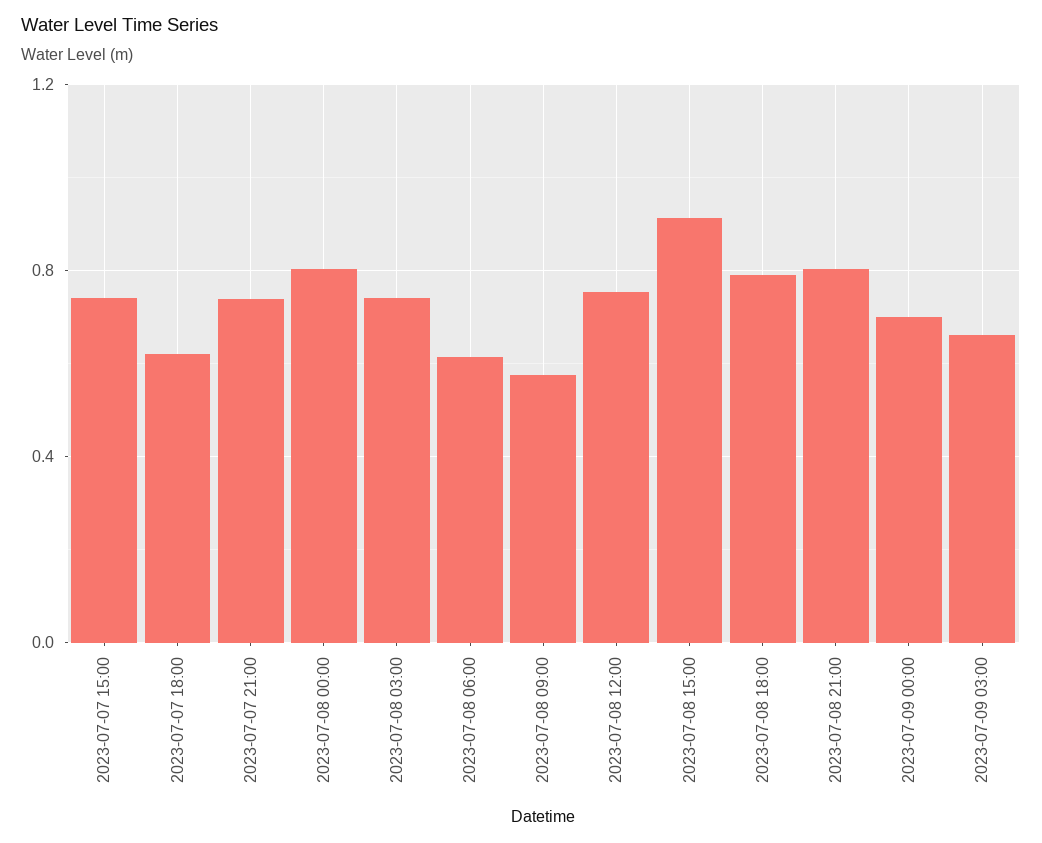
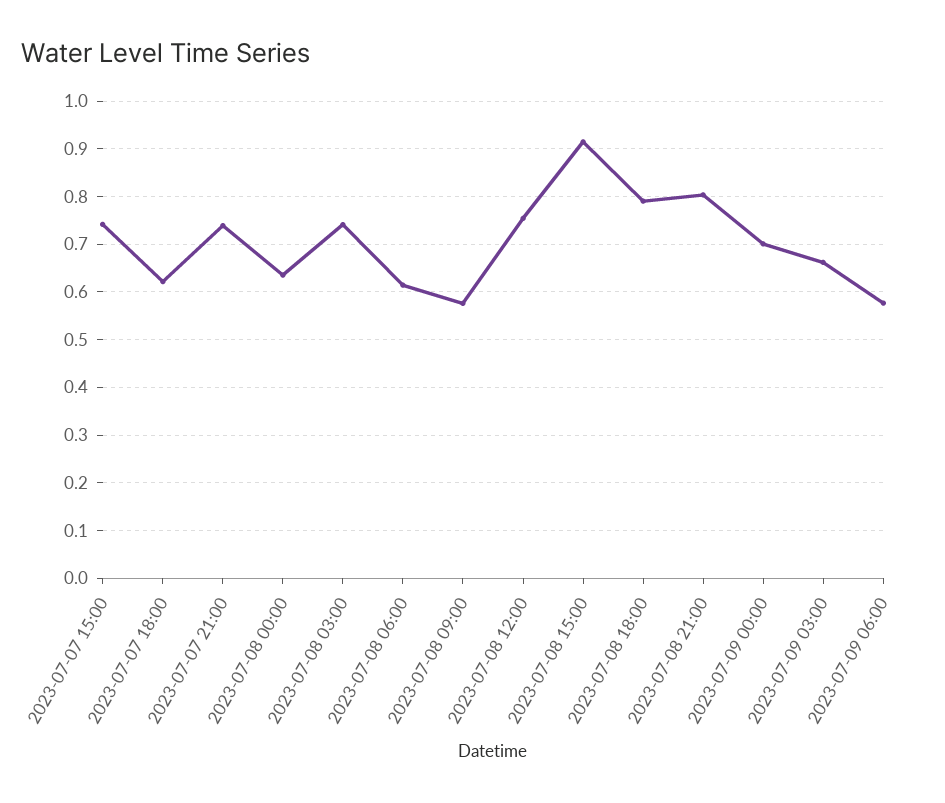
2023-07-08 00:00: 0.8 -> 0.64
2023-07-09 06:00: none -> 0.58

